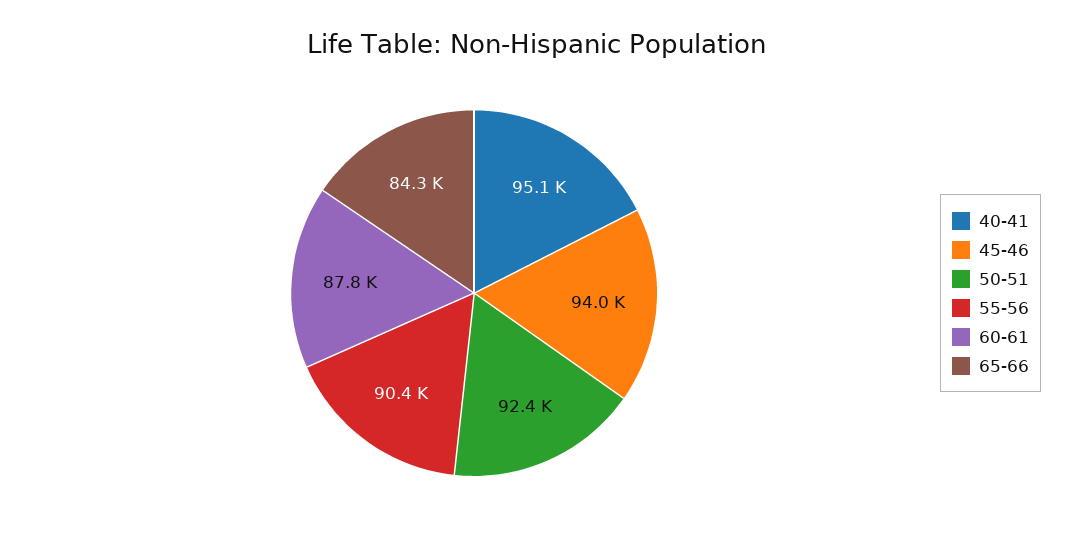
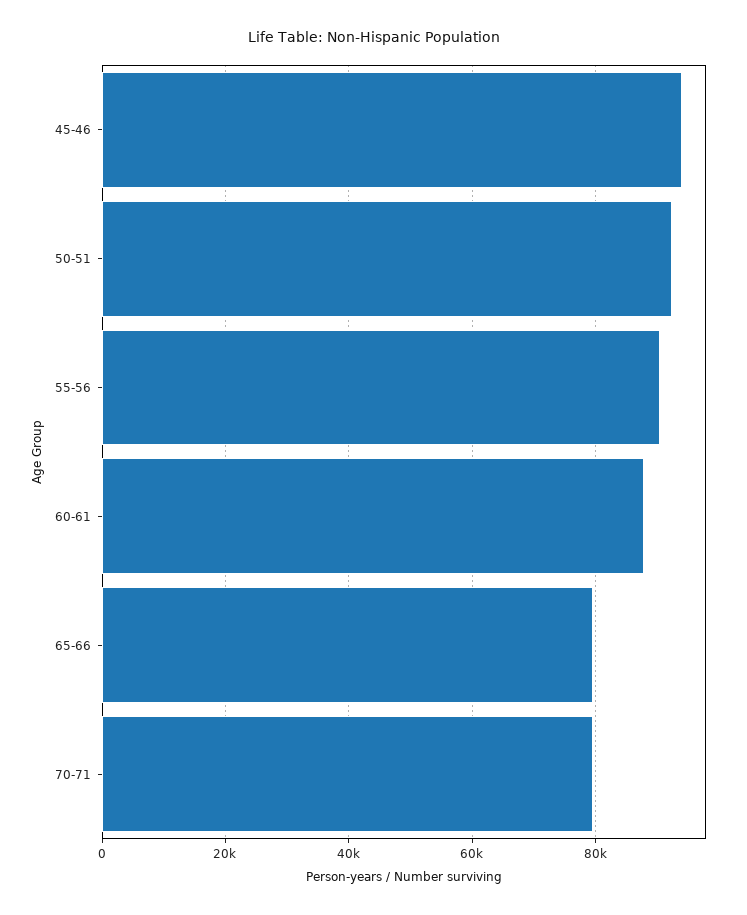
40-41: 95100 -> none
65-66: 84300 -> 80000
70-71: none -> 80000

